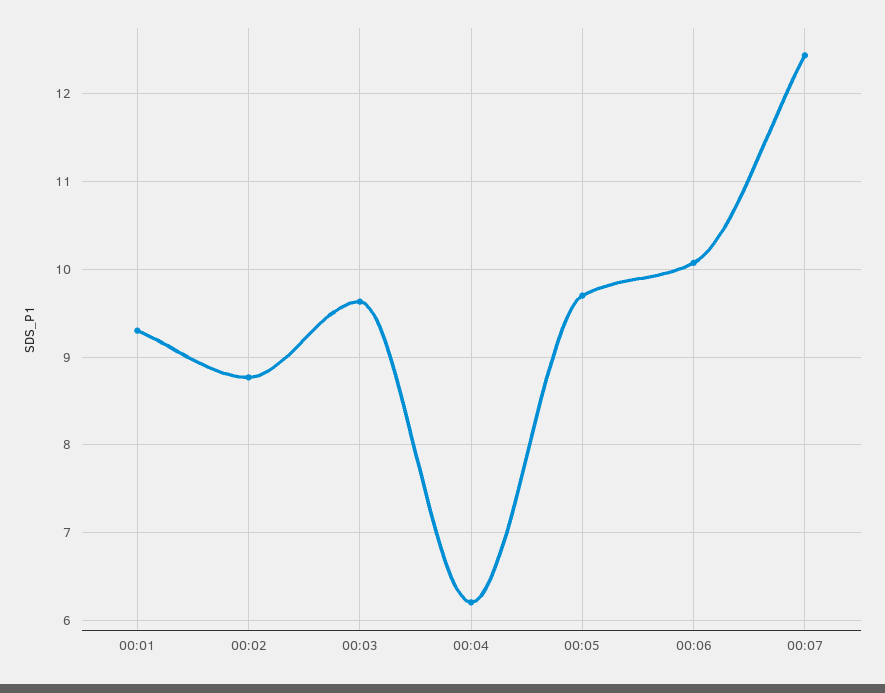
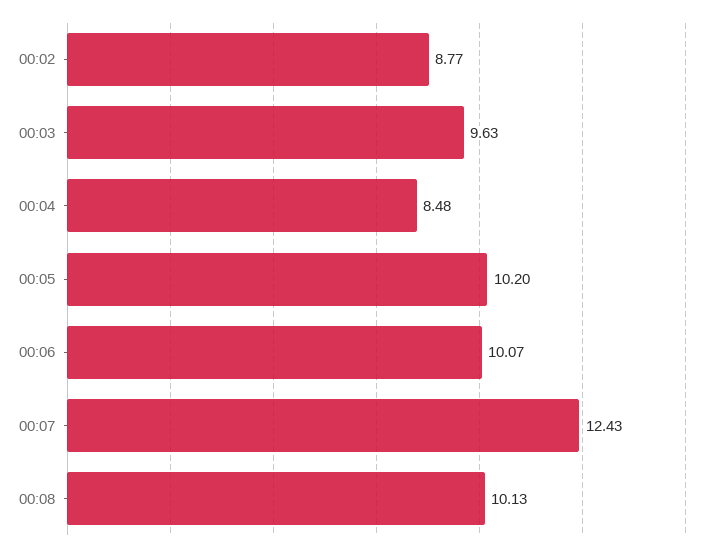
00:01: 9.3 -> none
00:04: 6.2 -> 8.48
00:05: 9.7 -> 10.2
00:08: none -> 10.13

